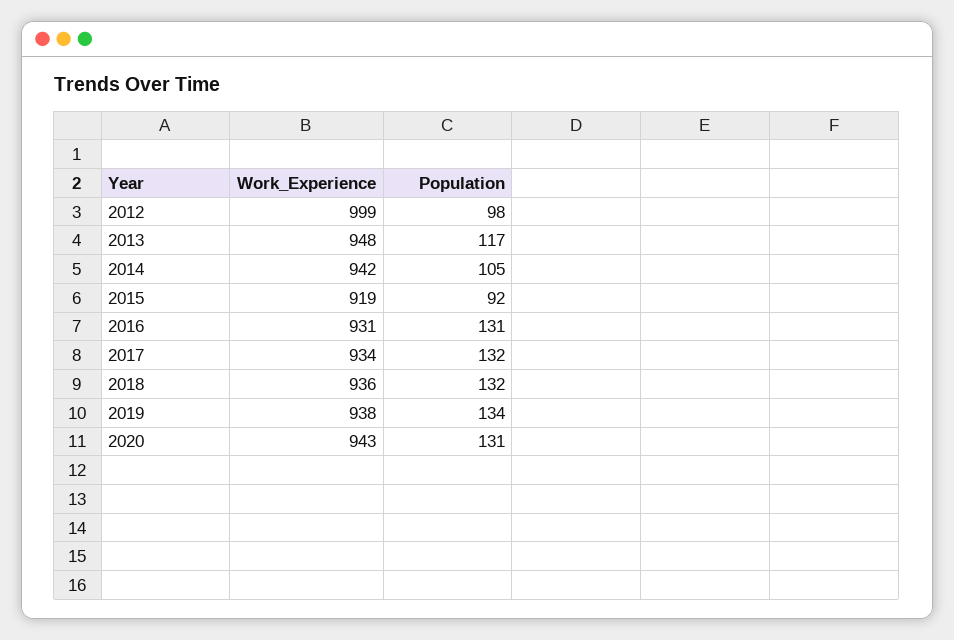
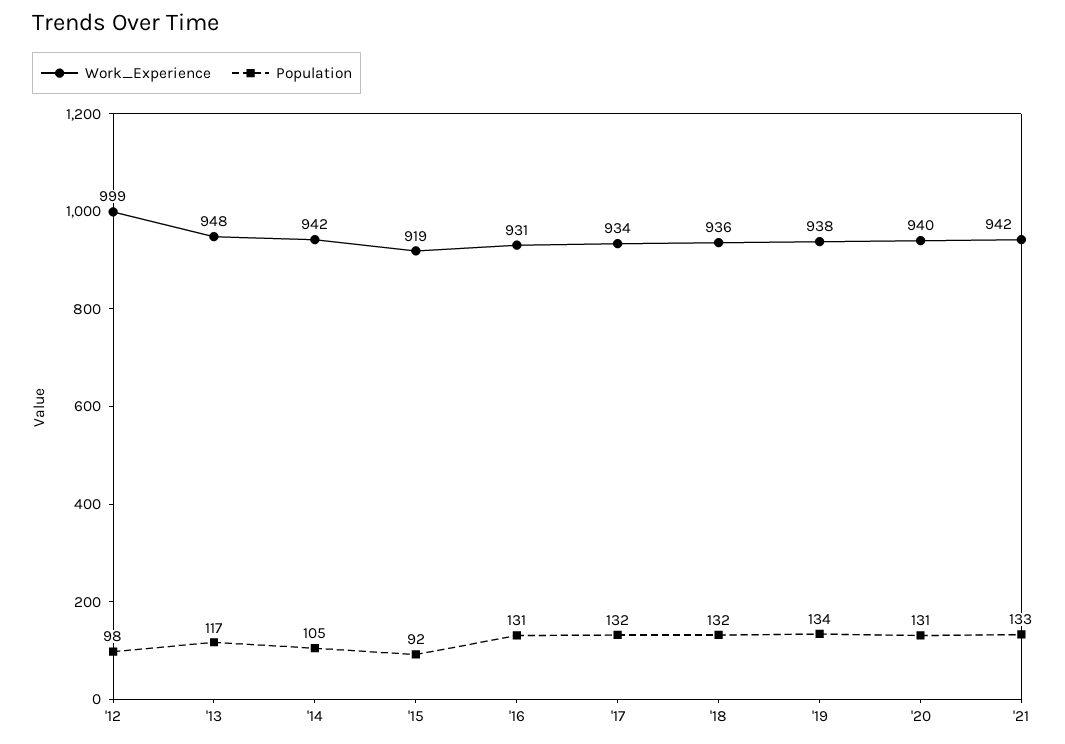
Work_Experience, 2020: 943 -> 940
Work_Experience, '21: none -> 942
Population, '21: none -> 133

